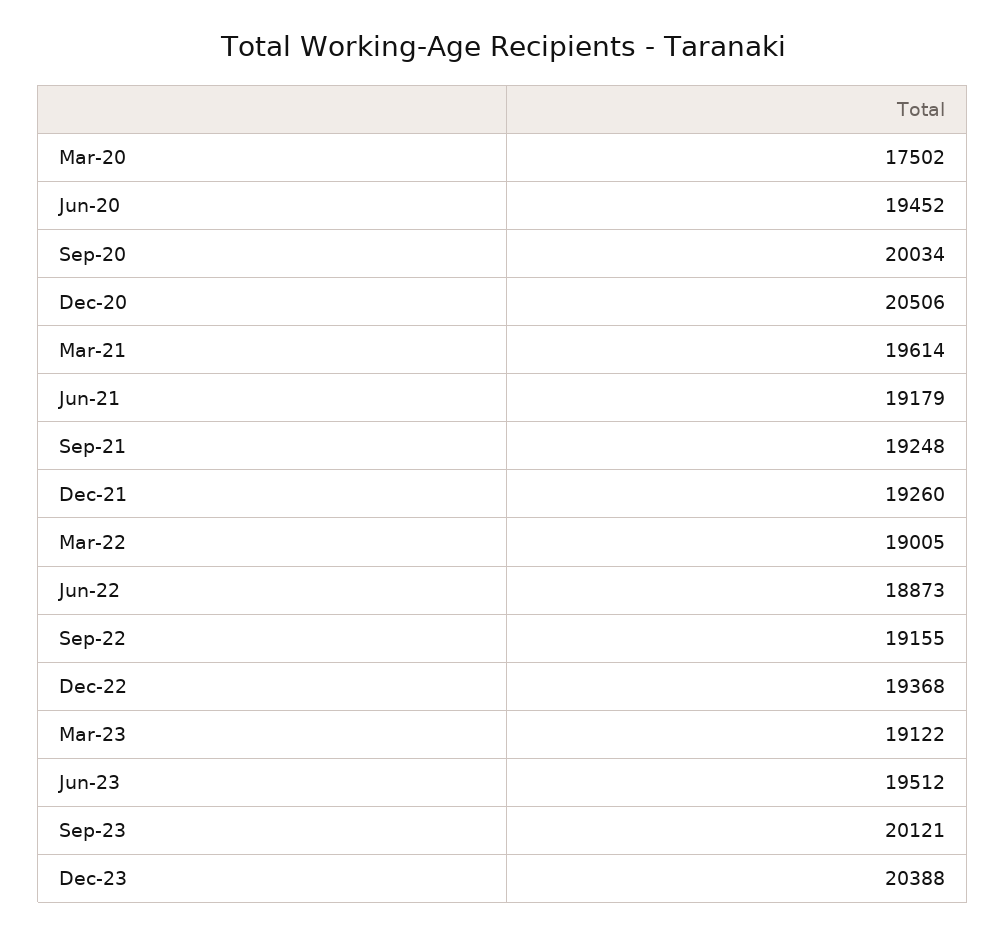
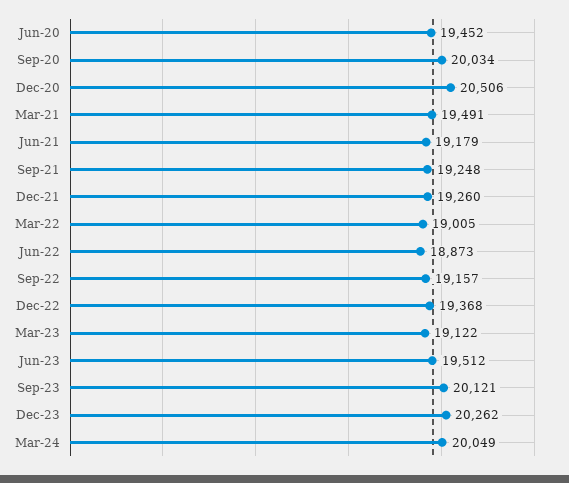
Mar-20: 17502 -> none
Mar-21: 19614 -> 19491
Sep-22: 19155 -> 19157
Dec-23: 20388 -> 20262
Mar-24: none -> 20049

